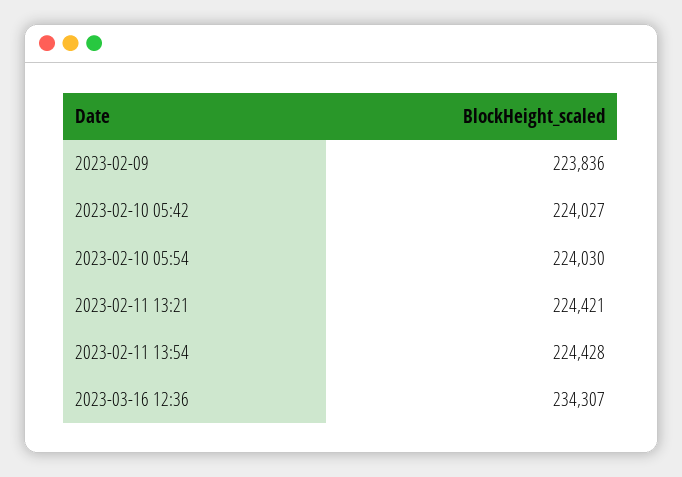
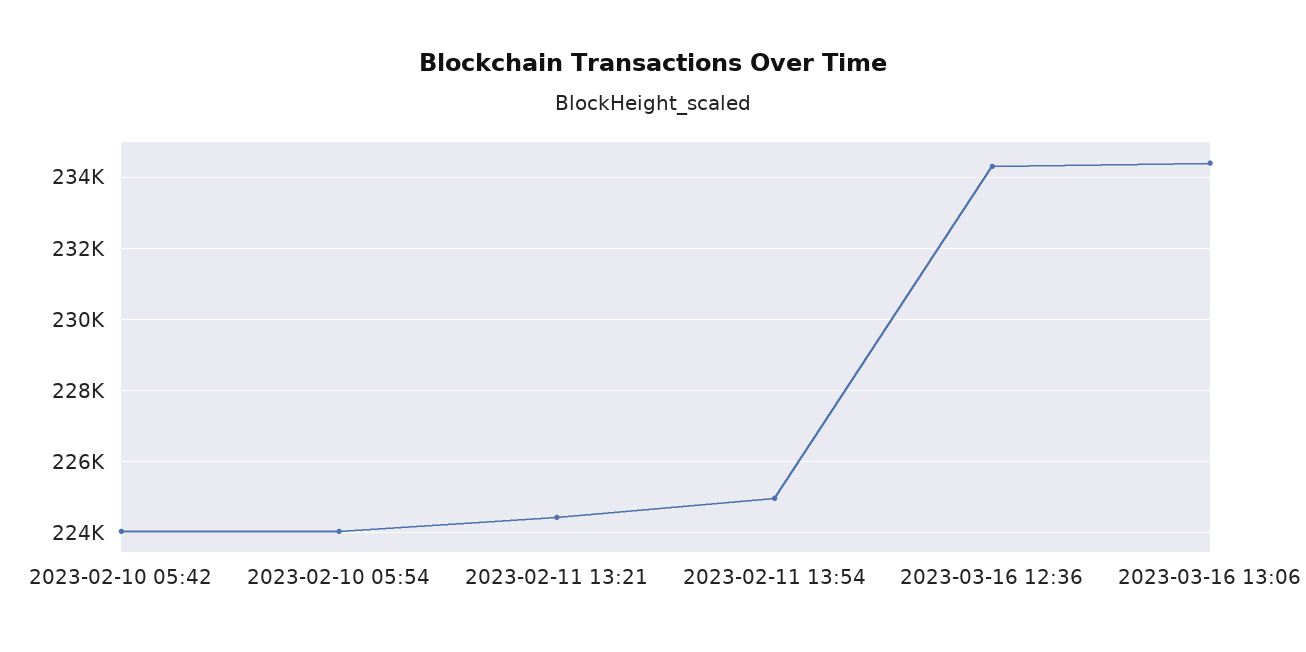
2023-02-09: 223836 -> none
2023-02-11 13:54: 224428 -> 225000
2023-03-16 13:06: none -> 234400

